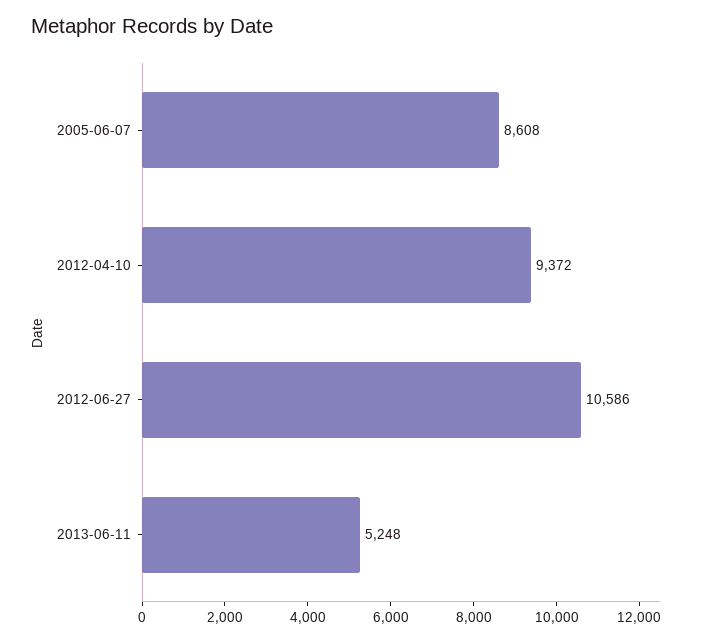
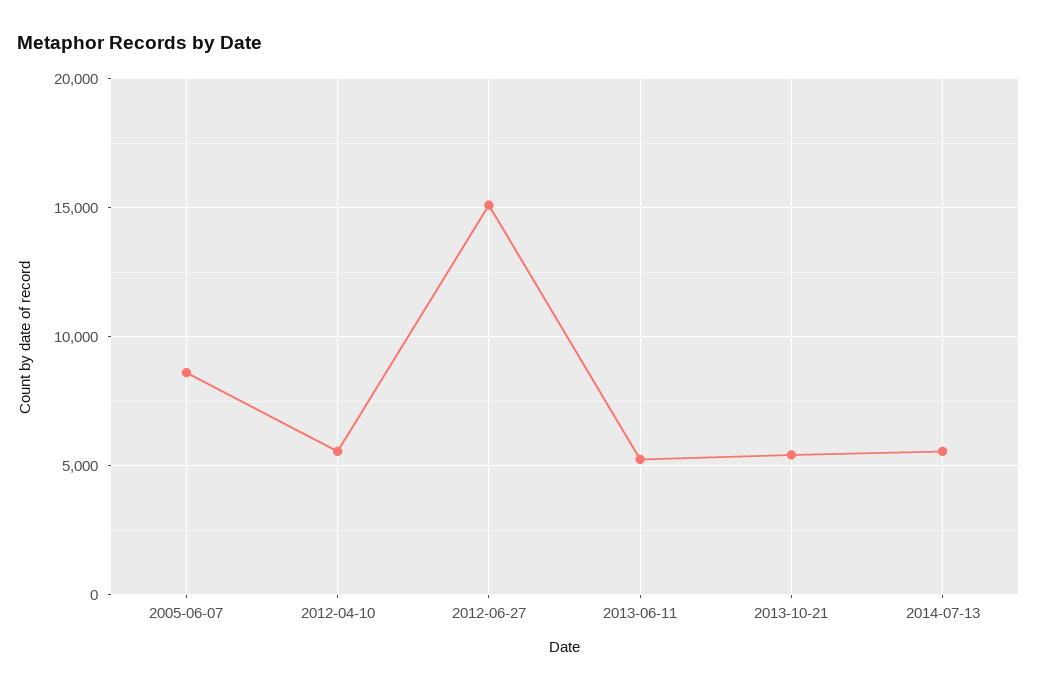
2012-04-10: 9372 -> 5500
2012-06-27: 10586 -> 15000
2013-10-21: none -> 5500
2014-07-13: none -> 5500

